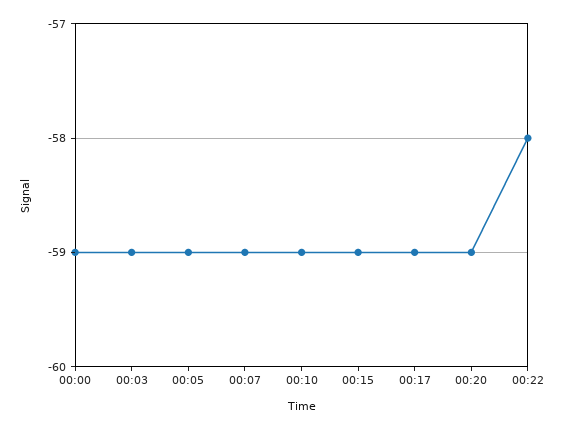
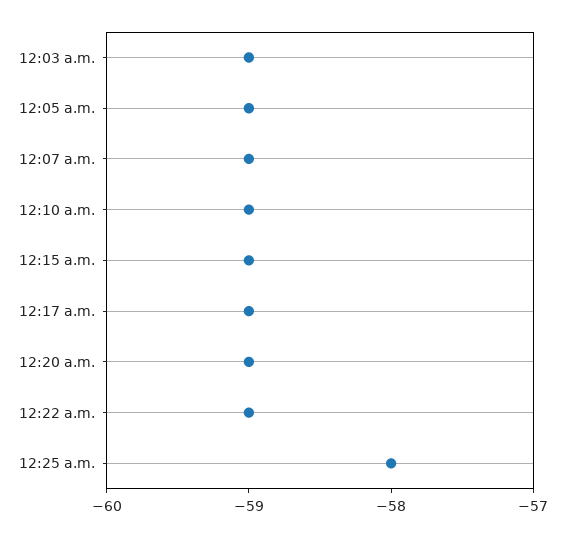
00:00: -59 -> none
00:22: -58 -> -59
12:25 a.m.: none -> -58

